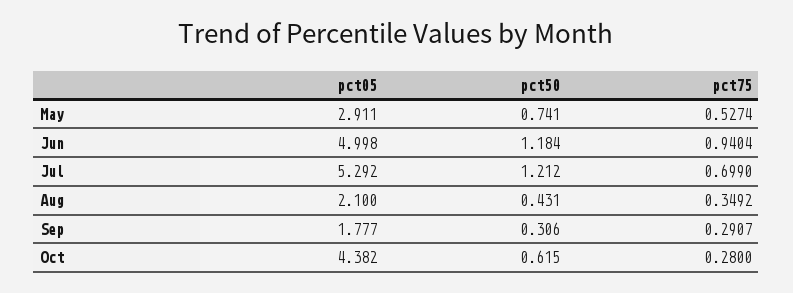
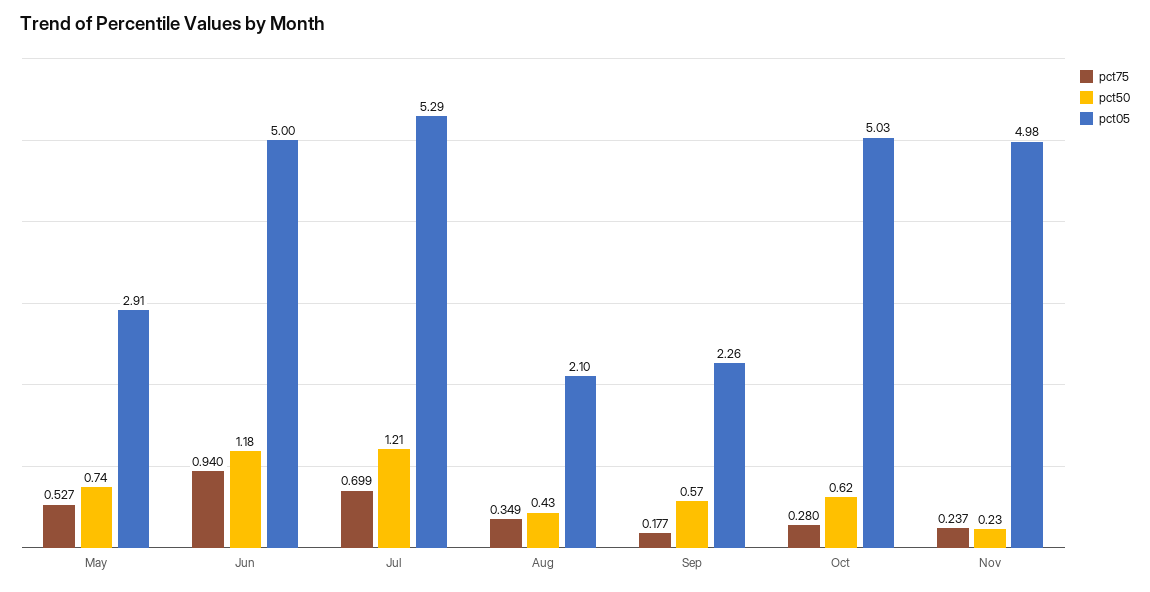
pct05, Sep: 1.777 -> 2.26
pct50, Sep: 0.306 -> 0.57
pct75, Sep: 0.2907 -> 0.177
pct05, Oct: 4.382 -> 5.03
pct75, Nov: none -> 0.237
pct50, Nov: none -> 0.23
pct05, Nov: none -> 4.98

